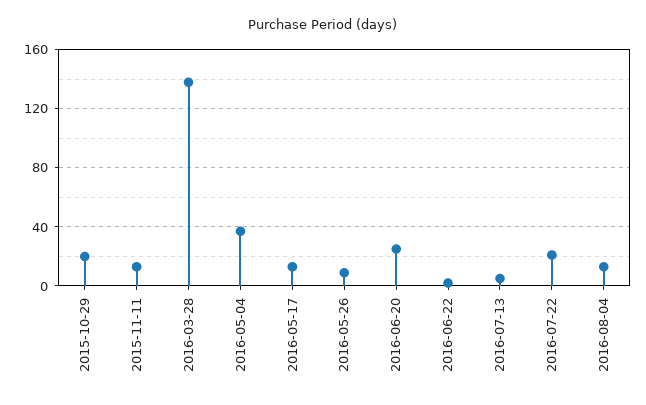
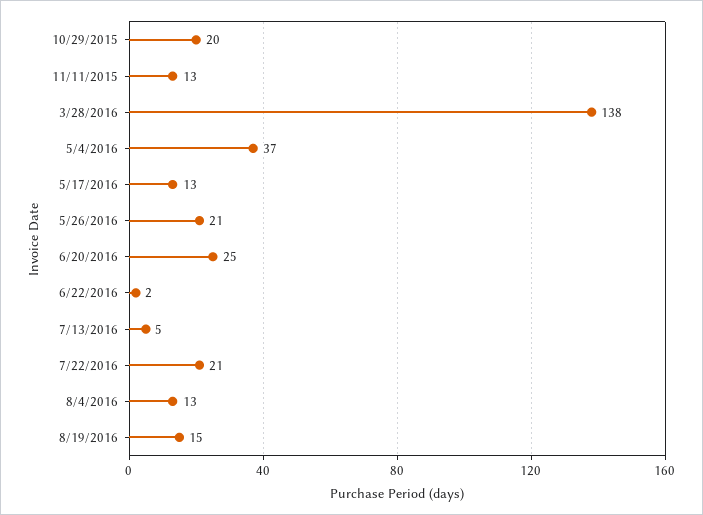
2016-05-26: 10 -> 21
8/19/2016: none -> 15

